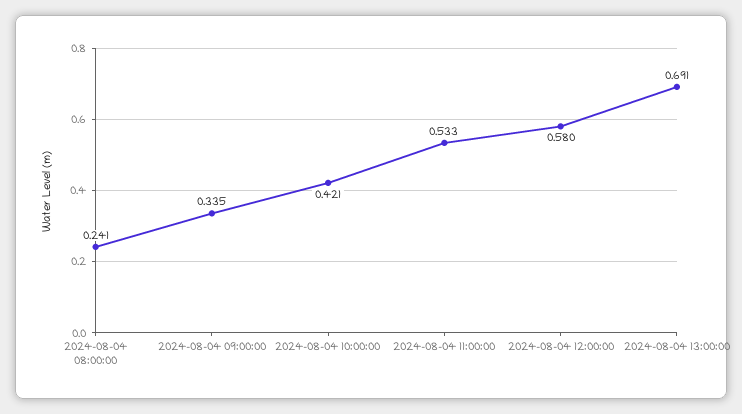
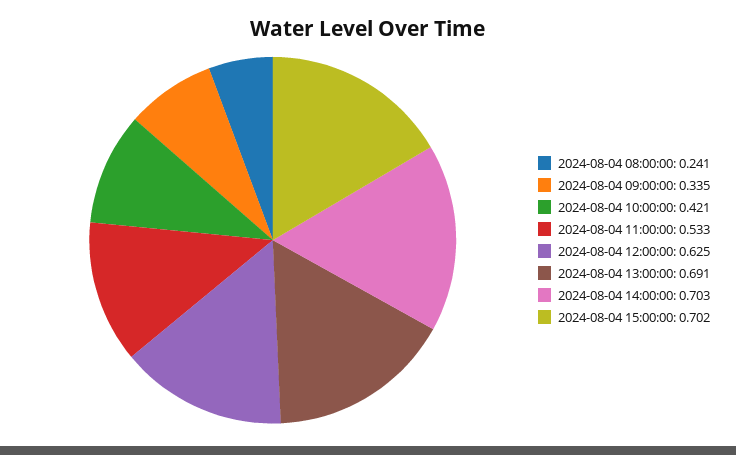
2024-08-04 12:00:00: 0.58 -> 0.625
2024-08-04 14:00:00: none -> 0.703
2024-08-04 15:00:00: none -> 0.702

